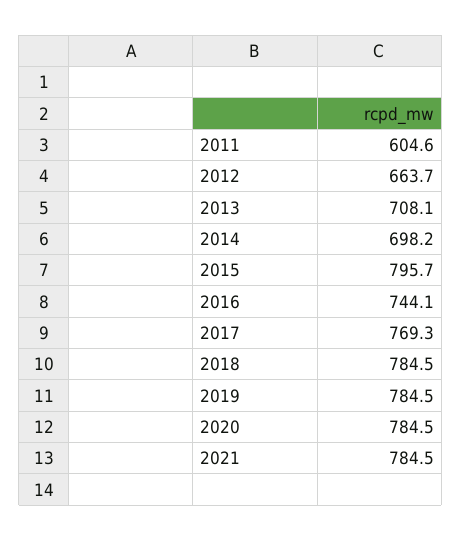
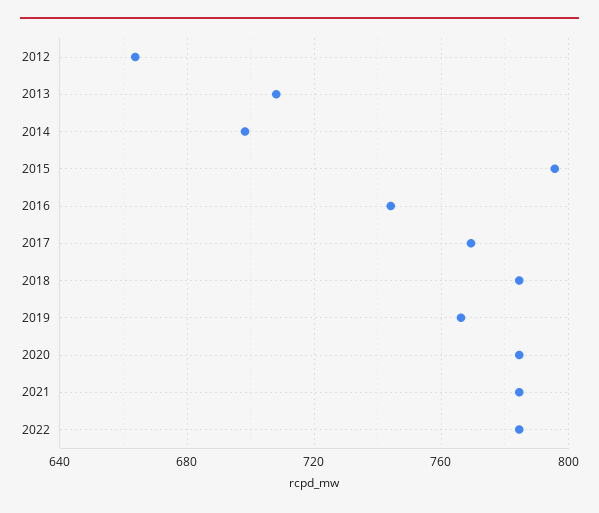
2011: 604.6 -> none
2019: 784.5 -> 765
2022: none -> 785

